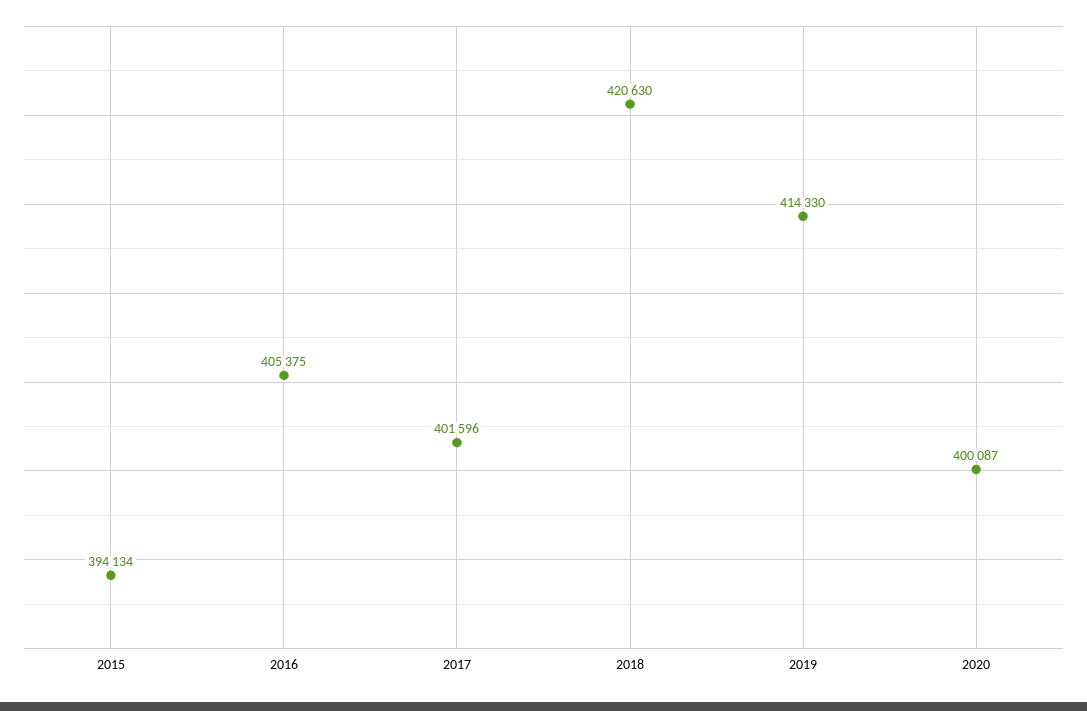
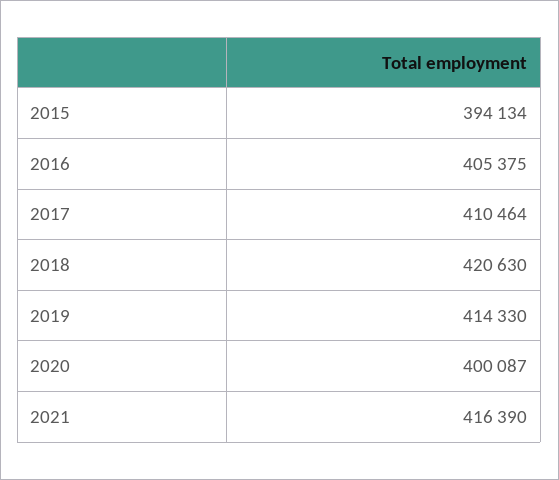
2017: 401596 -> 410464
2021: none -> 416390

